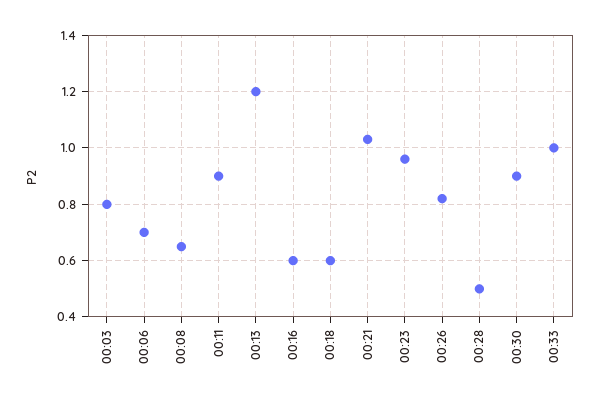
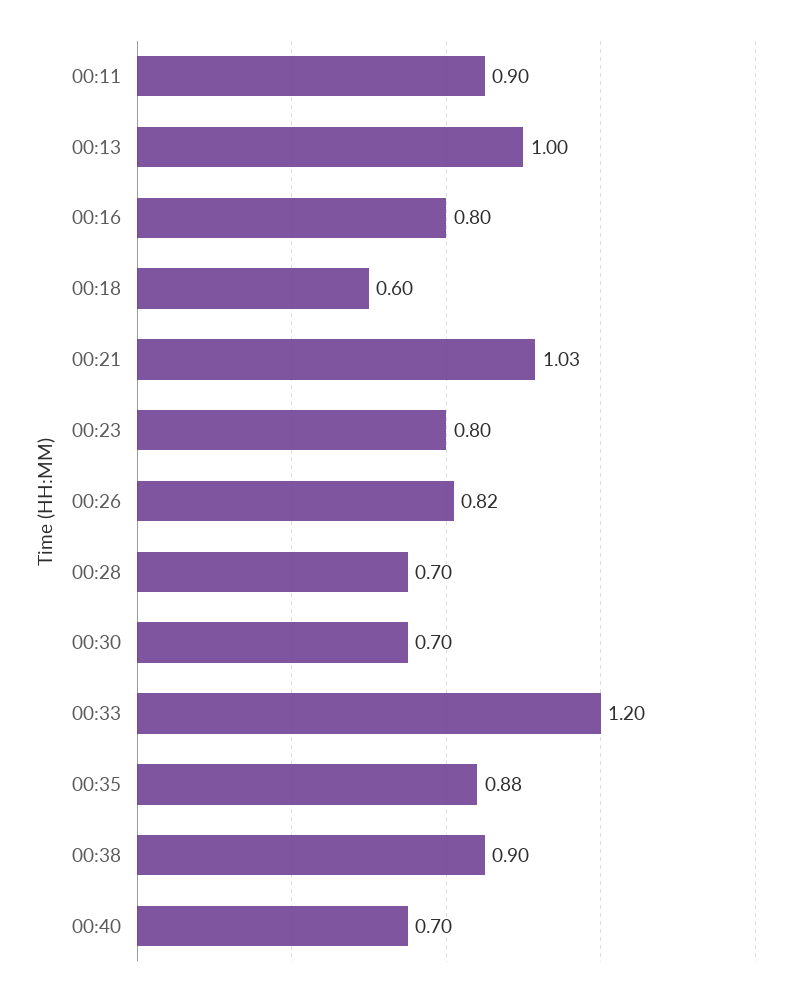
00:03: 0.8 -> none
00:06: 0.7 -> none
00:08: 0.65 -> none
00:13: 1.2 -> 1
00:16: 0.6 -> 0.8
00:23: 0.95 -> 0.8
00:28: 0.5 -> 0.7
00:30: 0.9 -> 0.7
00:33: 1 -> 1.2
00:35: none -> 0.88
00:38: none -> 0.9
00:40: none -> 0.7

